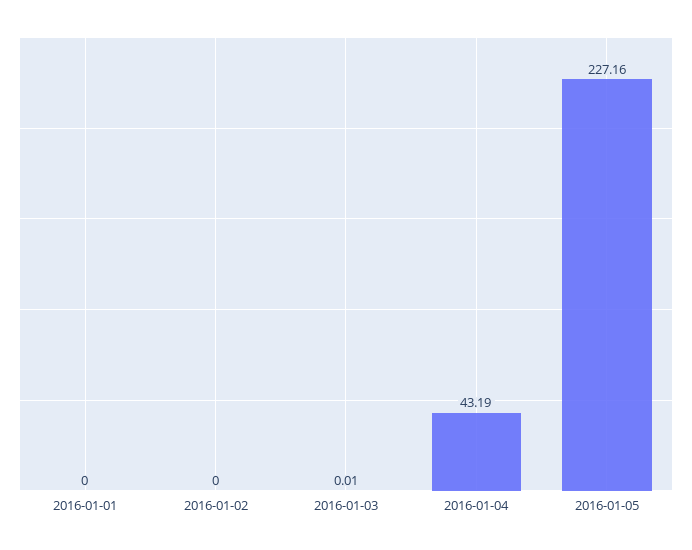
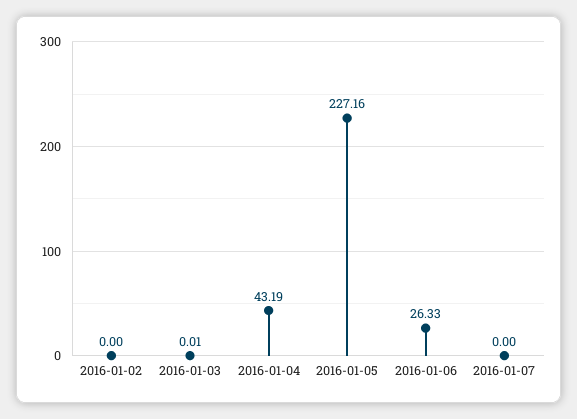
2016-01-01: 0 -> none
2016-01-06: none -> 26.33
2016-01-07: none -> 0

